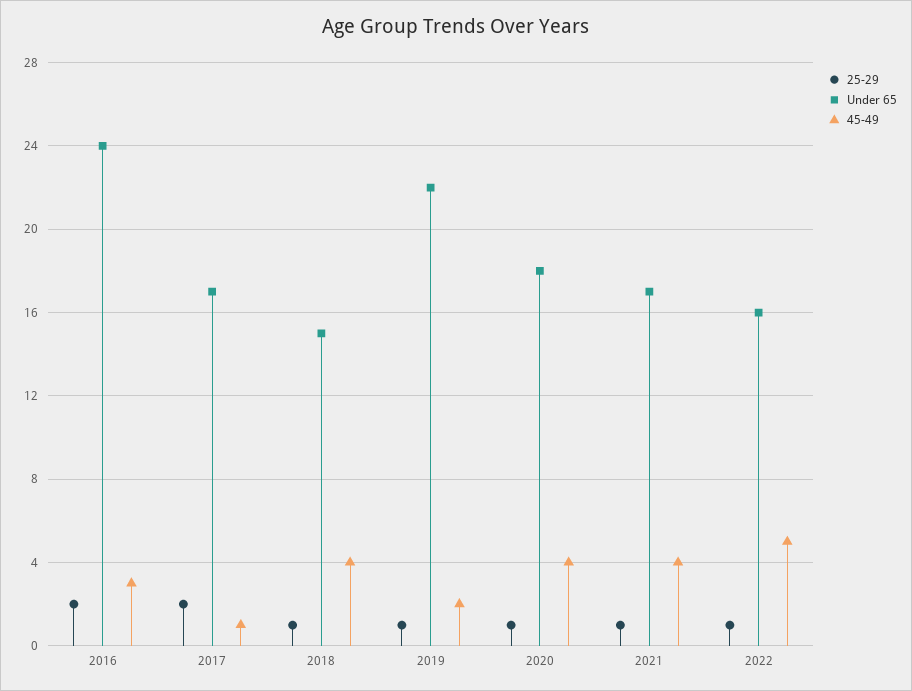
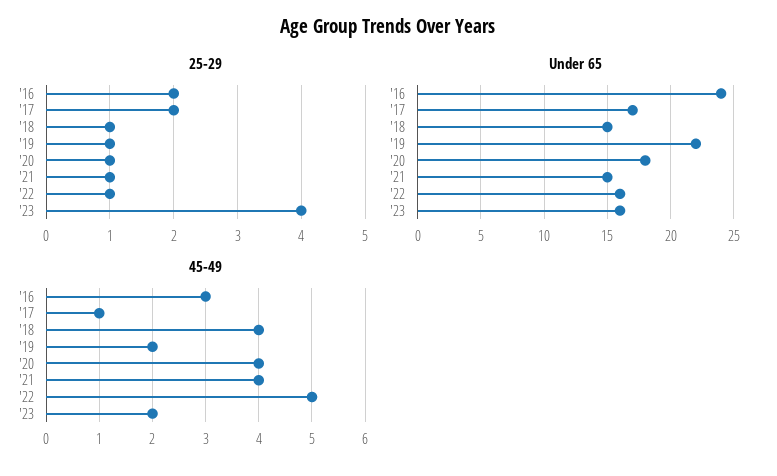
Under 65, 2021: 17 -> 15
25-29, '23: none -> 4
Under 65, '23: none -> 16
45-49, '23: none -> 2

